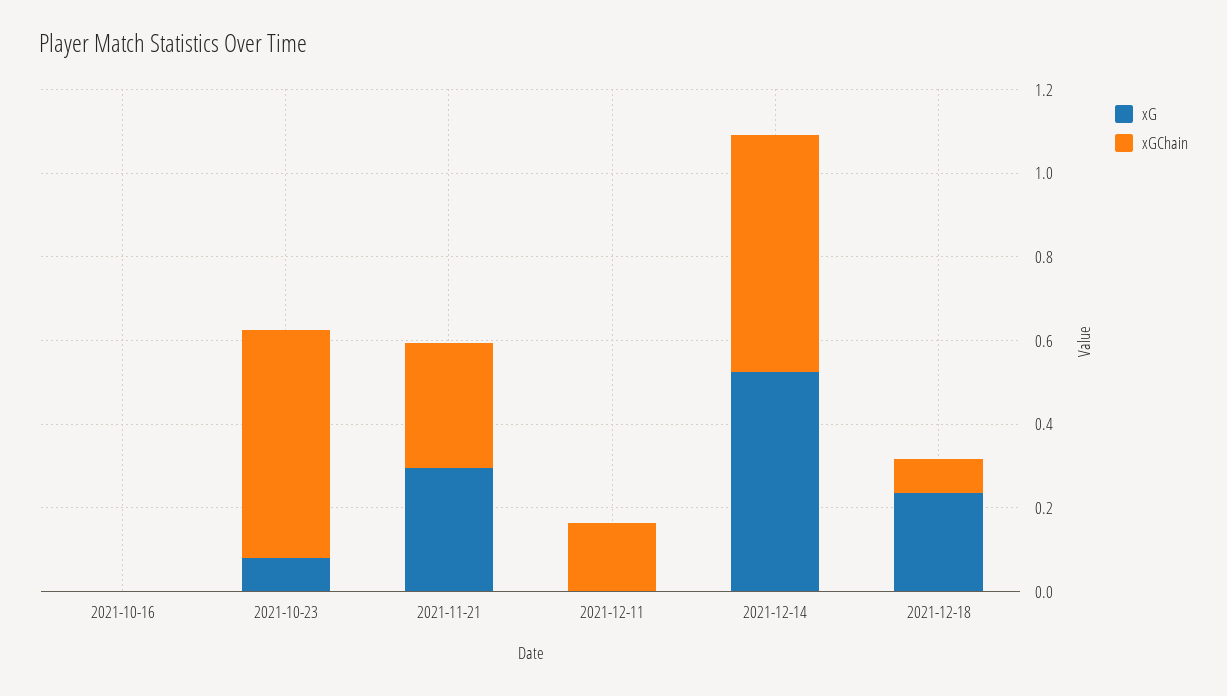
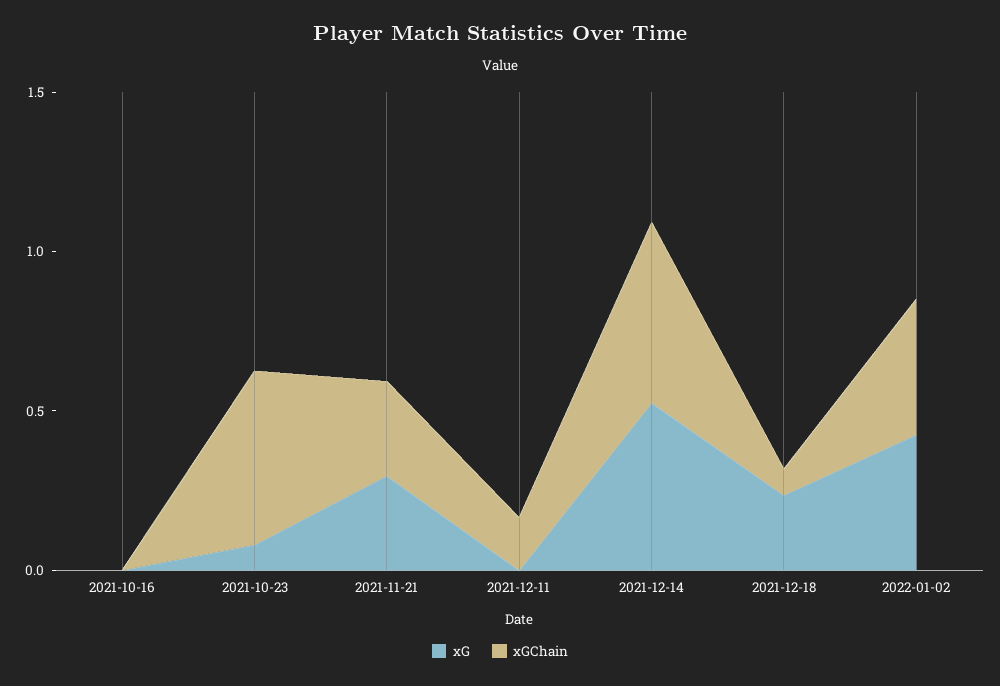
xG, 2022-01-02: none -> 0.4
xGChain, 2022-01-02: none -> 0.4

